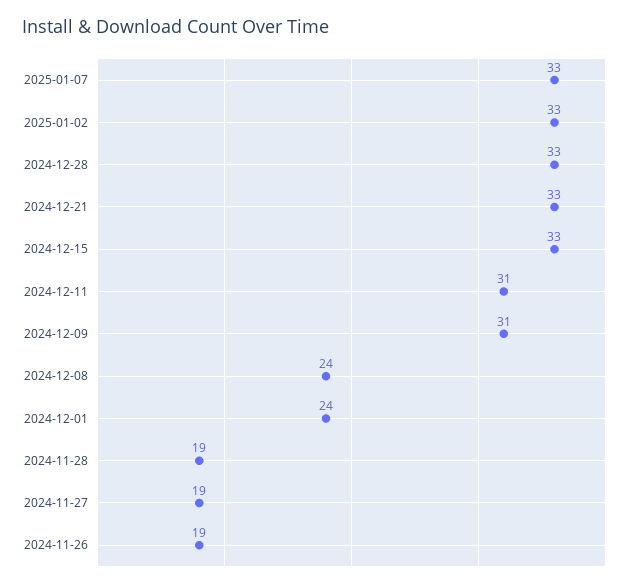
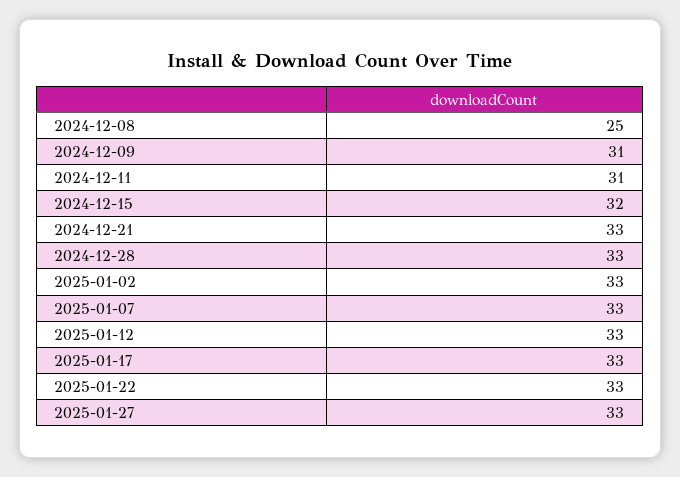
2024-12-15: 33 -> 32
2024-12-08: 24 -> 25
2024-12-01: 24 -> none
2024-11-28: 19 -> none
2024-11-27: 19 -> none
2024-11-26: 19 -> none
2025-01-12: none -> 33
2025-01-17: none -> 33
2025-01-22: none -> 33
2025-01-27: none -> 33

